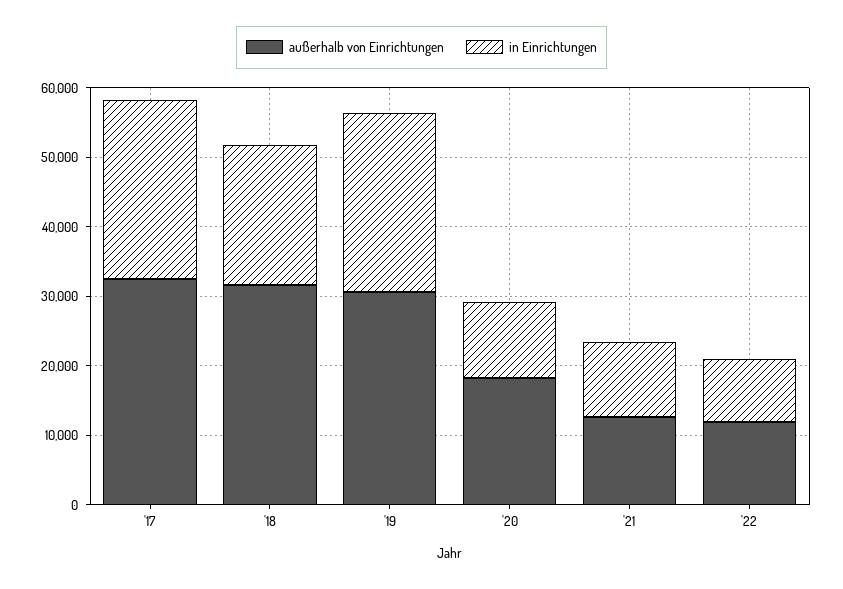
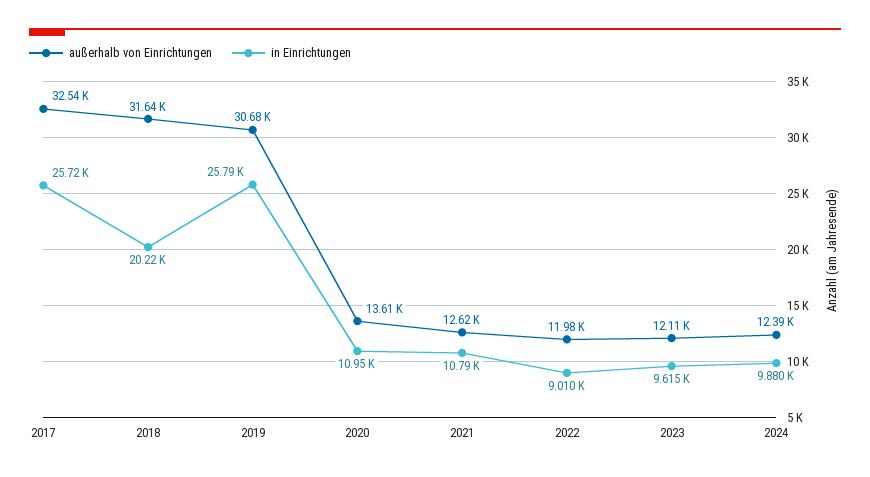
außerhalb von Einrichtungen, '20: 18000 -> 13610
außerhalb von Einrichtungen, 2023: none -> 12110
in Einrichtungen, 2023: none -> 9615
außerhalb von Einrichtungen, 2024: none -> 12390
in Einrichtungen, 2024: none -> 9880

